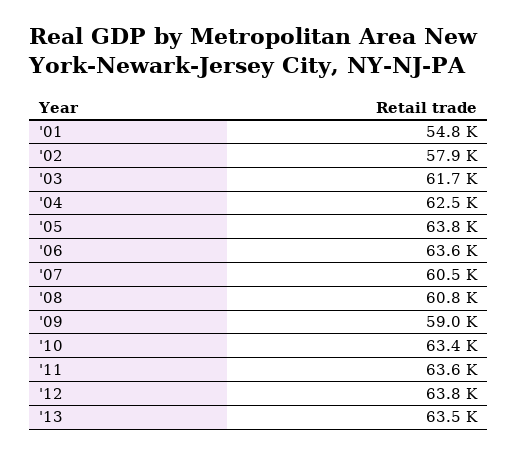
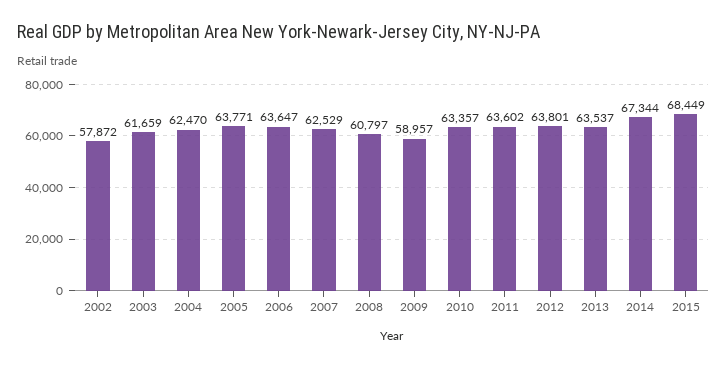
'01: 54800 -> none
'07: 60500 -> 62529
2014: none -> 67344
2015: none -> 68449

